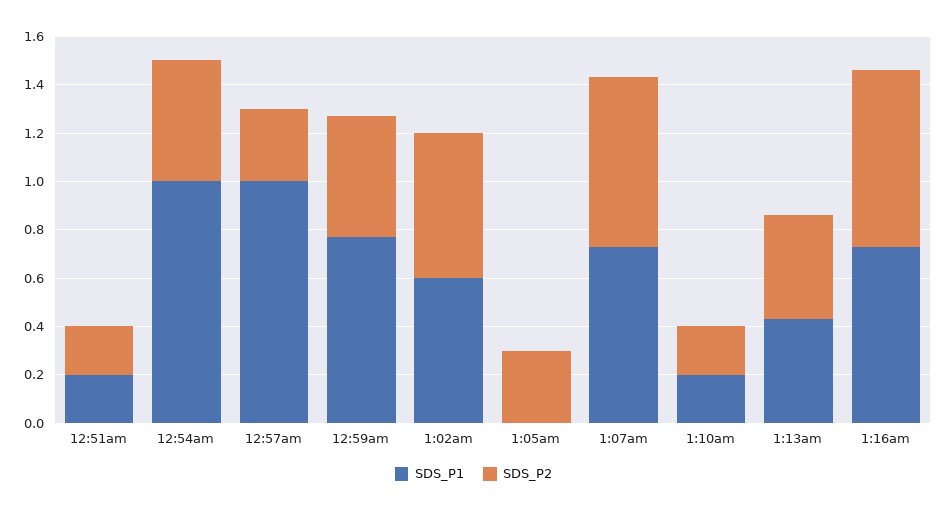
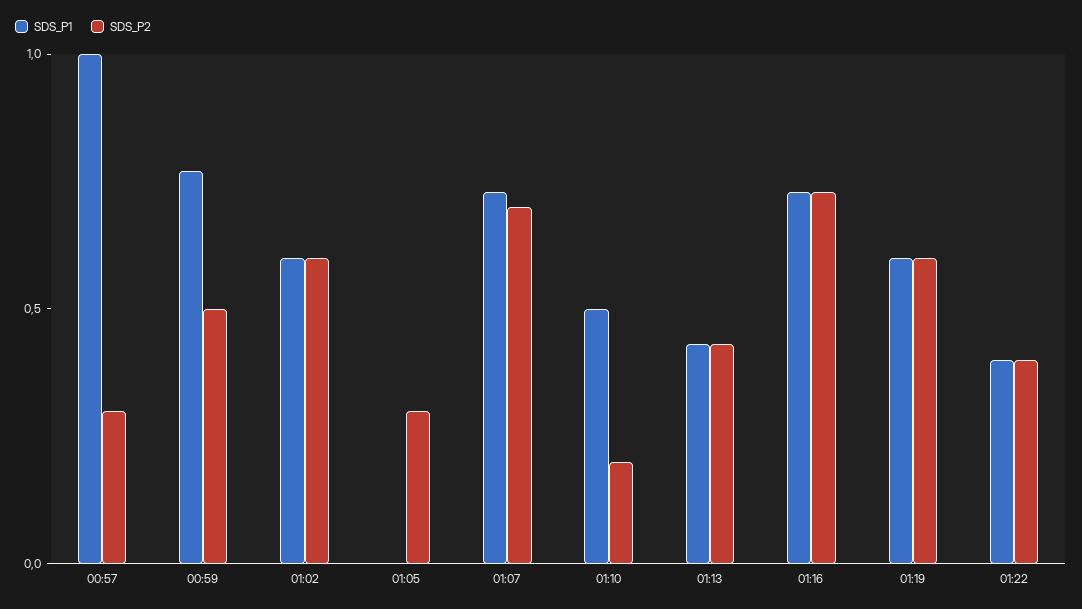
SDS_P1, 12:51am: 0.2 -> none
SDS_P2, 12:51am: 0.2 -> none
SDS_P1, 12:54am: 1 -> none
SDS_P2, 12:54am: 0.5 -> none
SDS_P1, 1:10am: 0.2 -> 0.5
SDS_P1, 01:19: none -> 0.6
SDS_P2, 01:19: none -> 0.6
SDS_P1, 01:22: none -> 0.4
SDS_P2, 01:22: none -> 0.4

